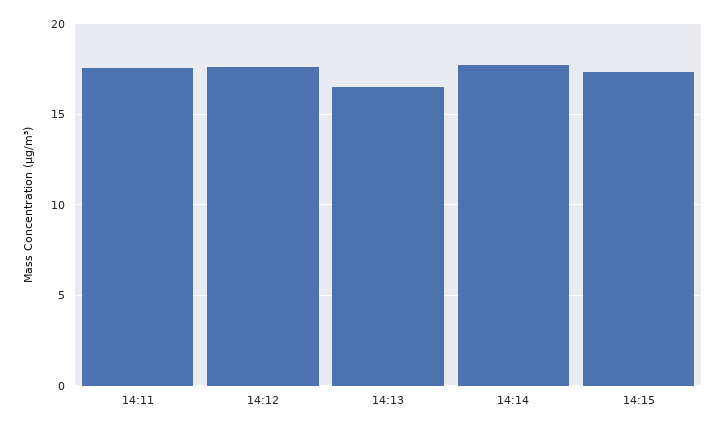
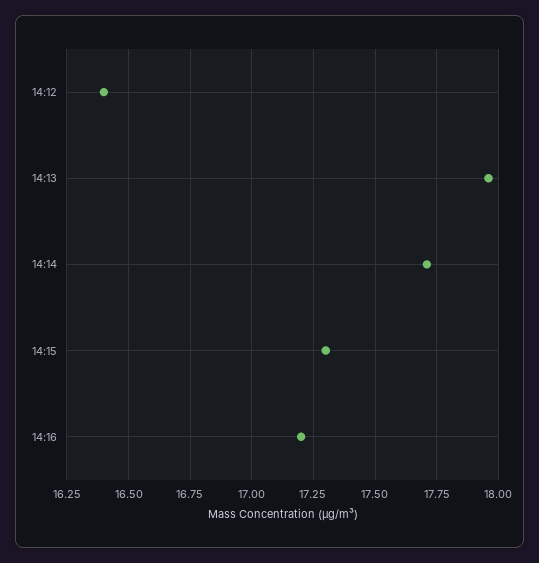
14:11: 17.5 -> none
14:12: 17.5 -> 16.4
14:13: 16.5 -> 17.95
14:16: none -> 17.2

